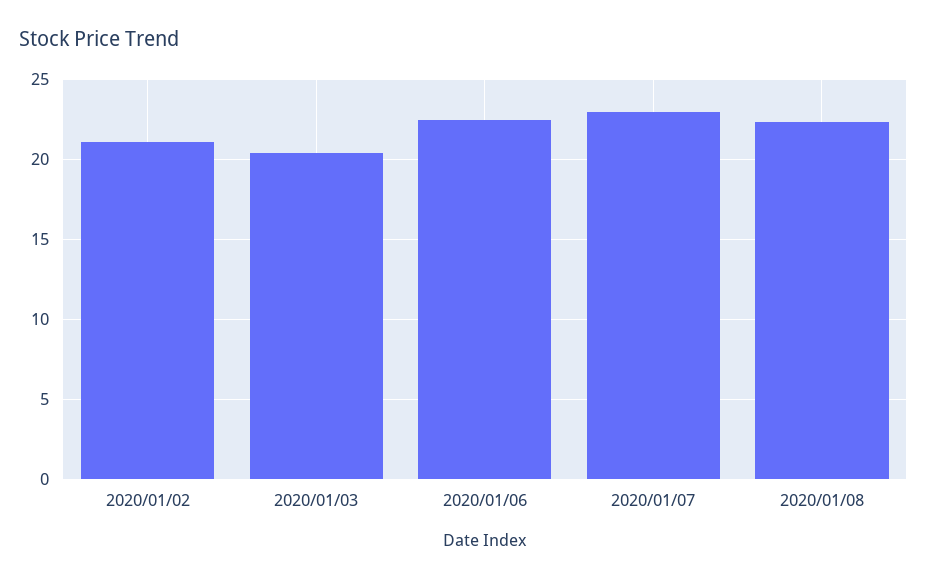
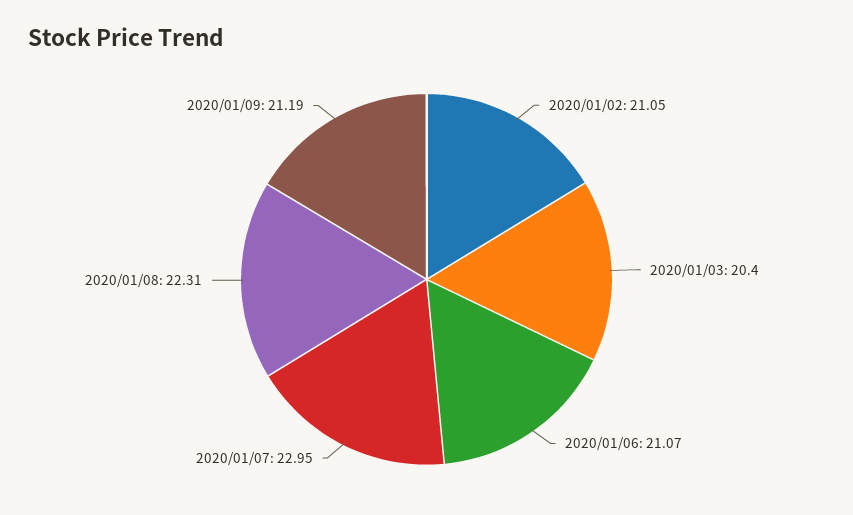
2020/01/06: 22.5 -> 21.07
2020/01/09: none -> 21.19

